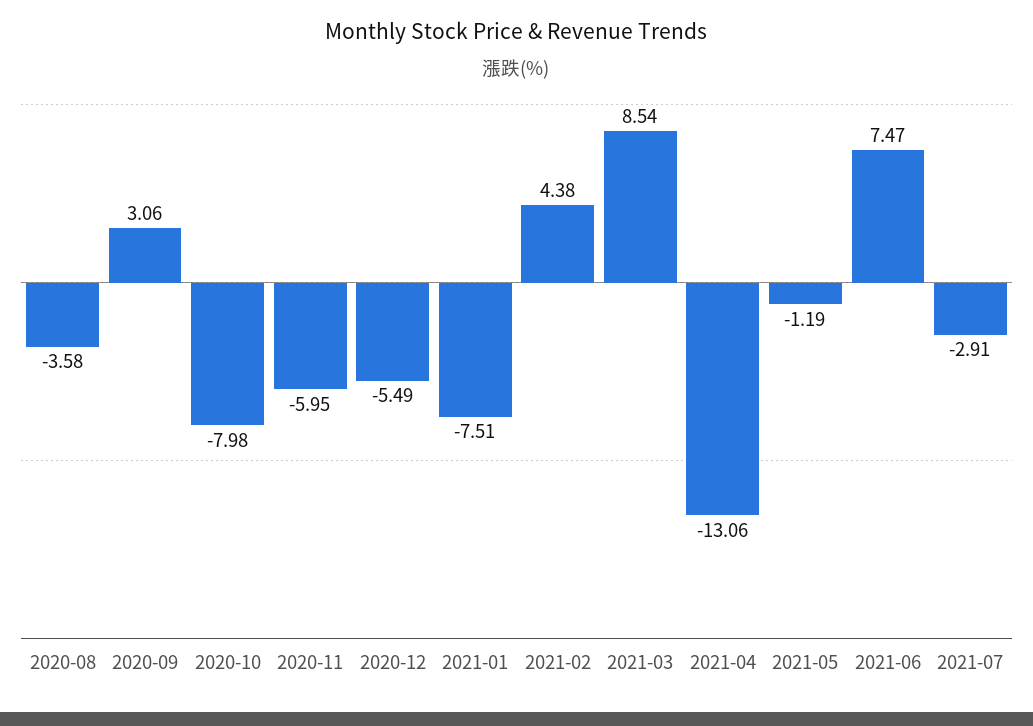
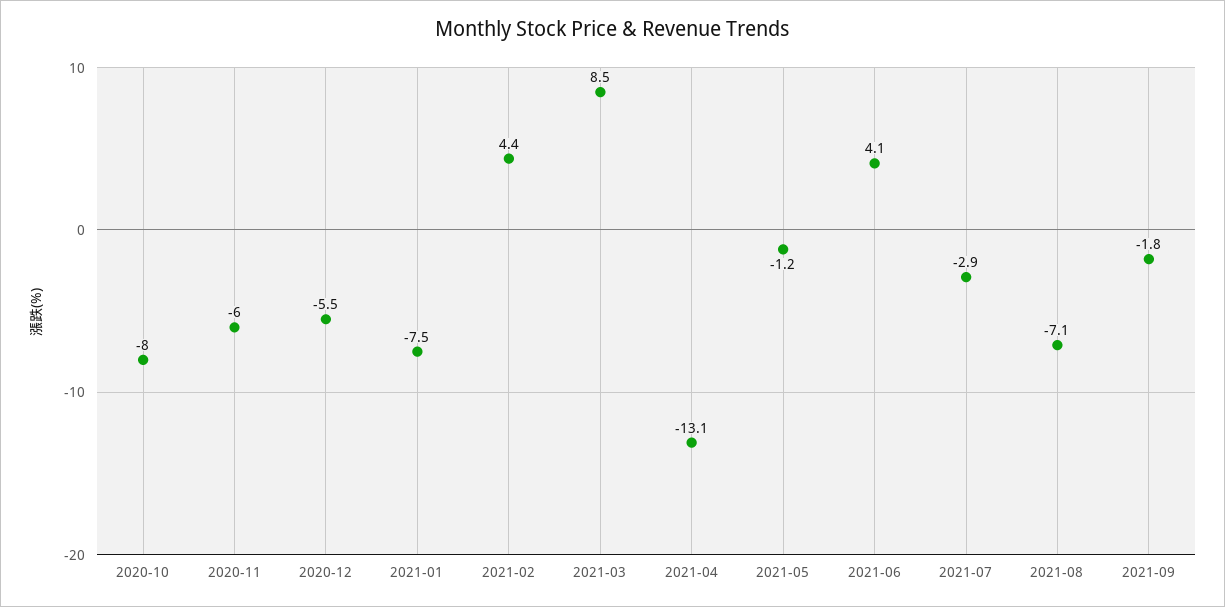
2020-08: -3.58 -> none
2020-09: 3.06 -> none
2021-06: 7.47 -> 4.1
2021-08: none -> -7.1
2021-09: none -> -1.8

